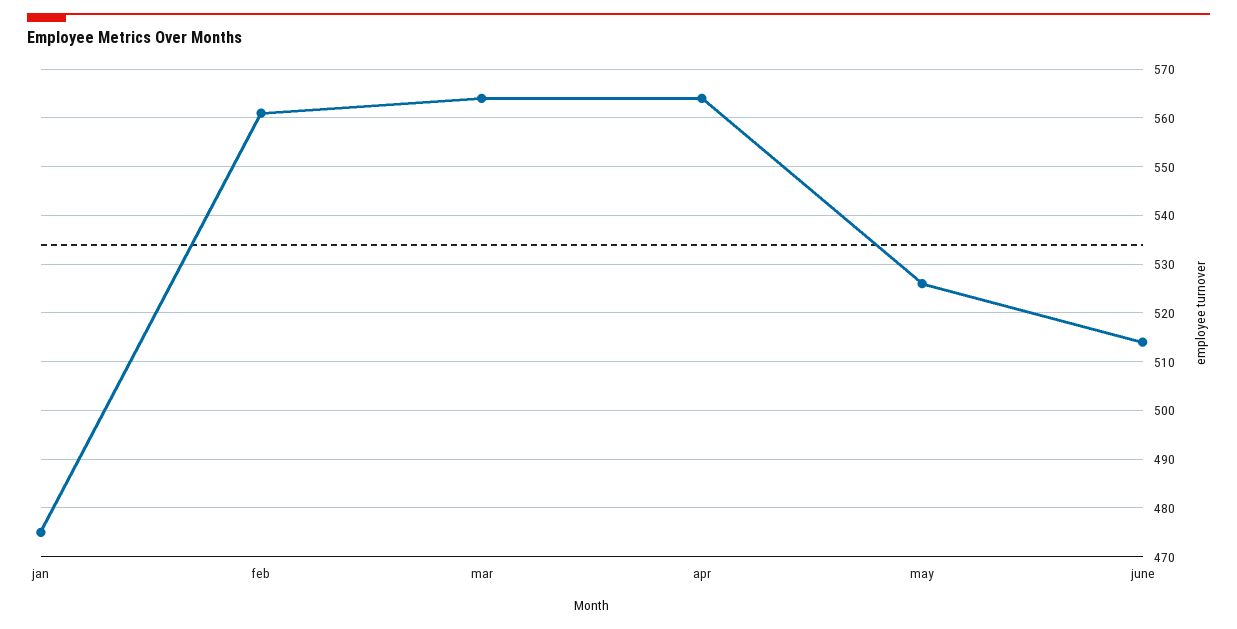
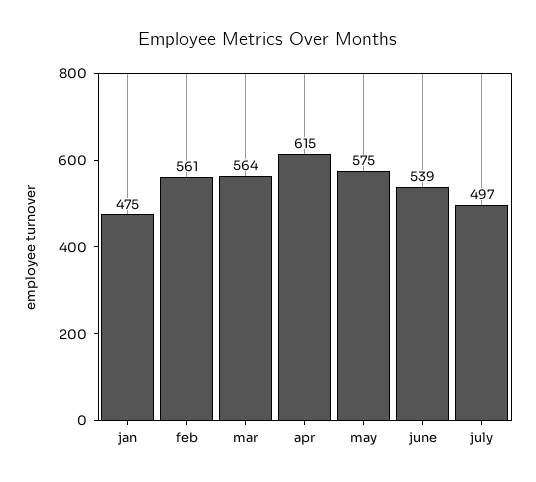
apr: 565 -> 615
may: 525 -> 575
june: 515 -> 539
july: none -> 497

